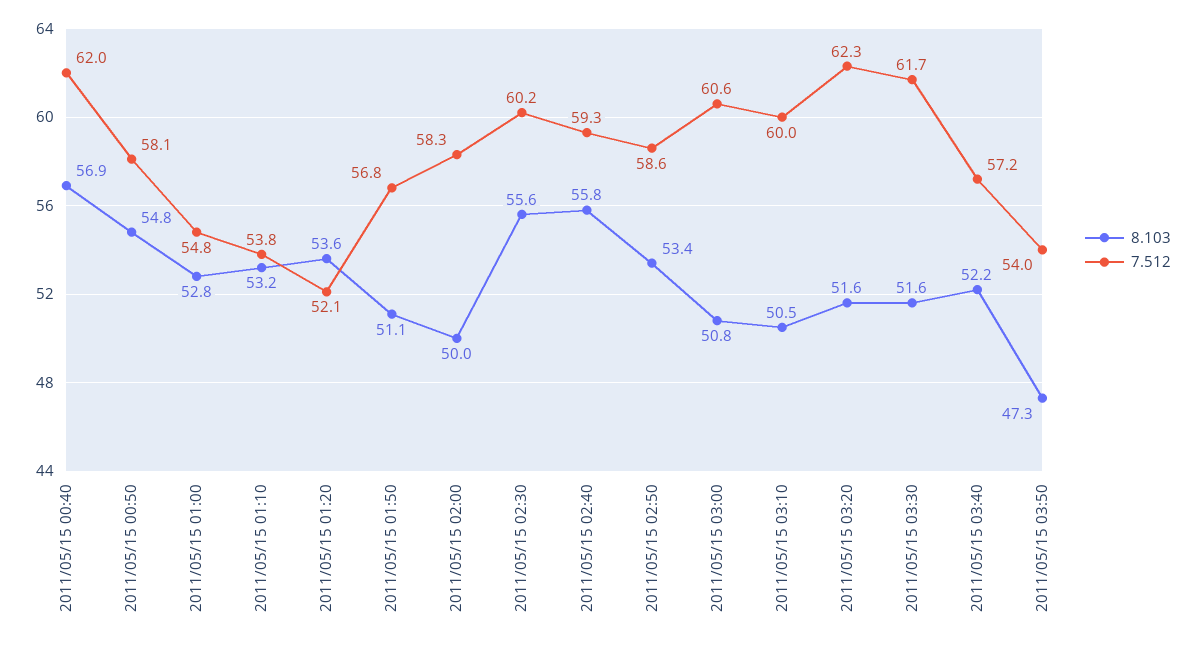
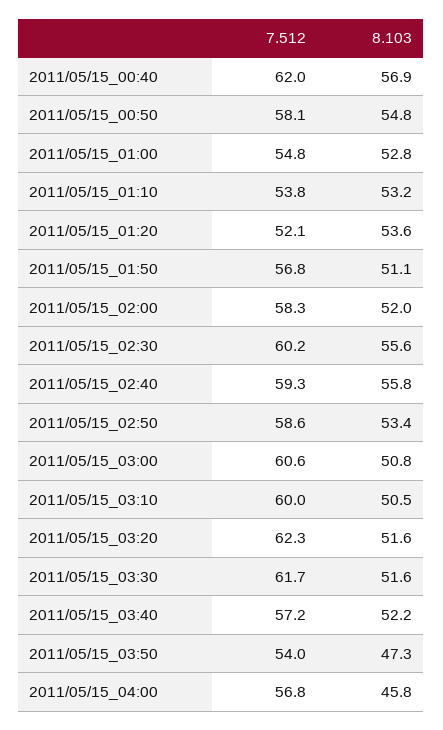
8.103, 2011/05/15 02:00: 50 -> 52
7.512, 2011/05/15_04:00: none -> 56.8
8.103, 2011/05/15_04:00: none -> 45.8

